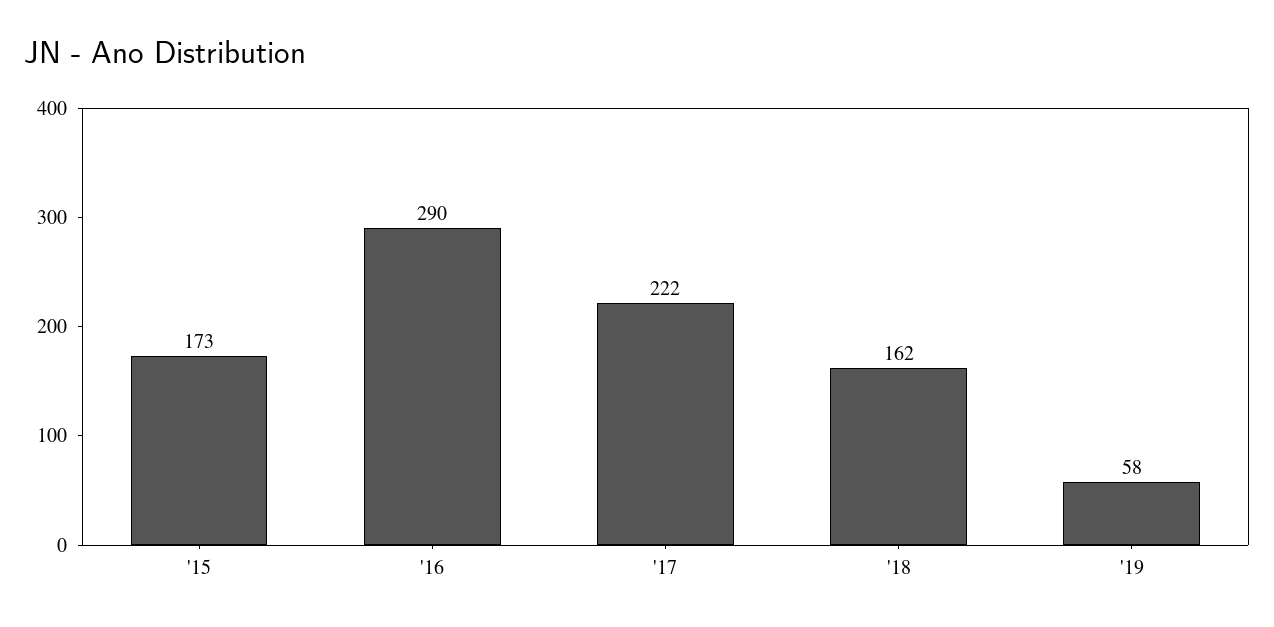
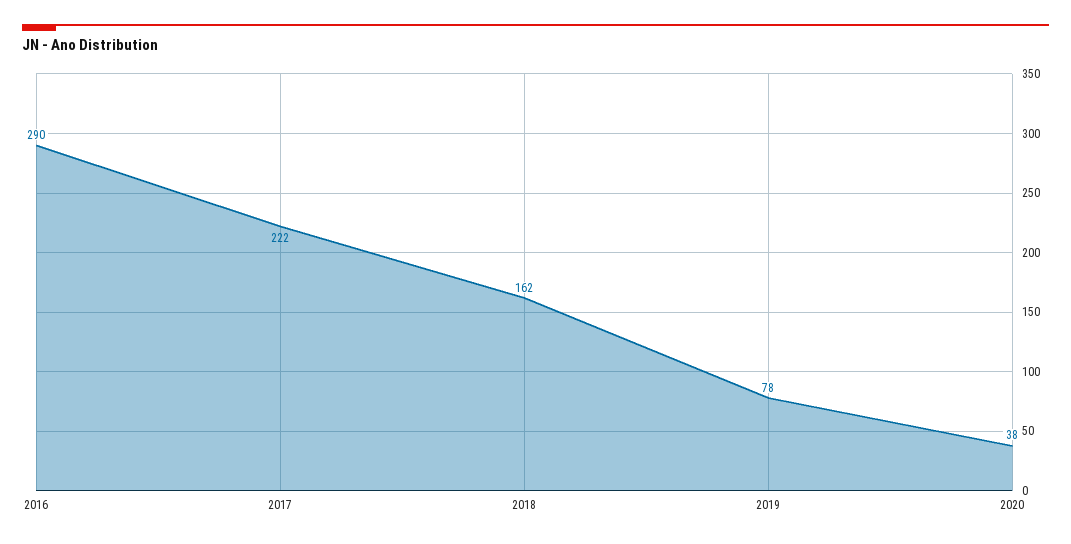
'15: 173 -> none
'19: 58 -> 78
2020: none -> 38

